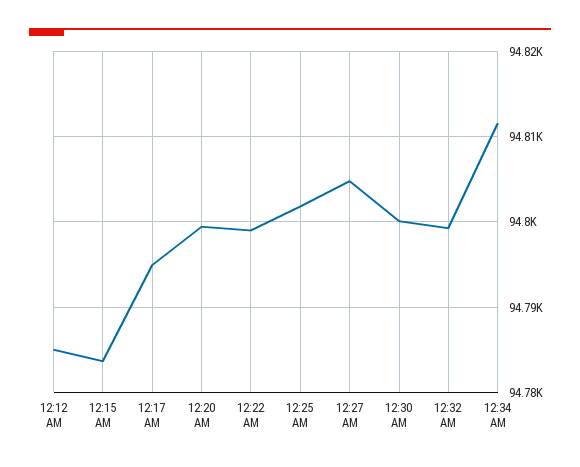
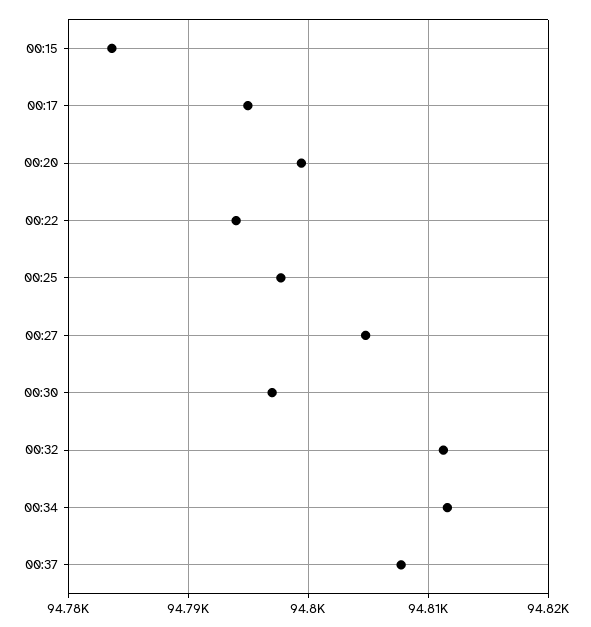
12:12 AM: 94785 -> none
12:22 AM: 94799 -> 94794
12:25 AM: 94802 -> 94798
12:30 AM: 94800 -> 94797
12:32 AM: 94799 -> 94811
00:37: none -> 94808

